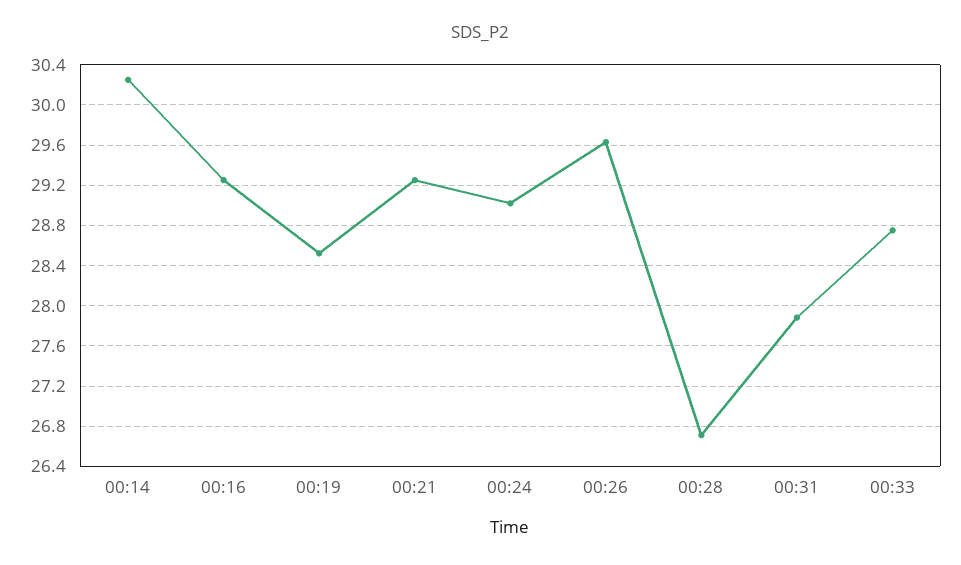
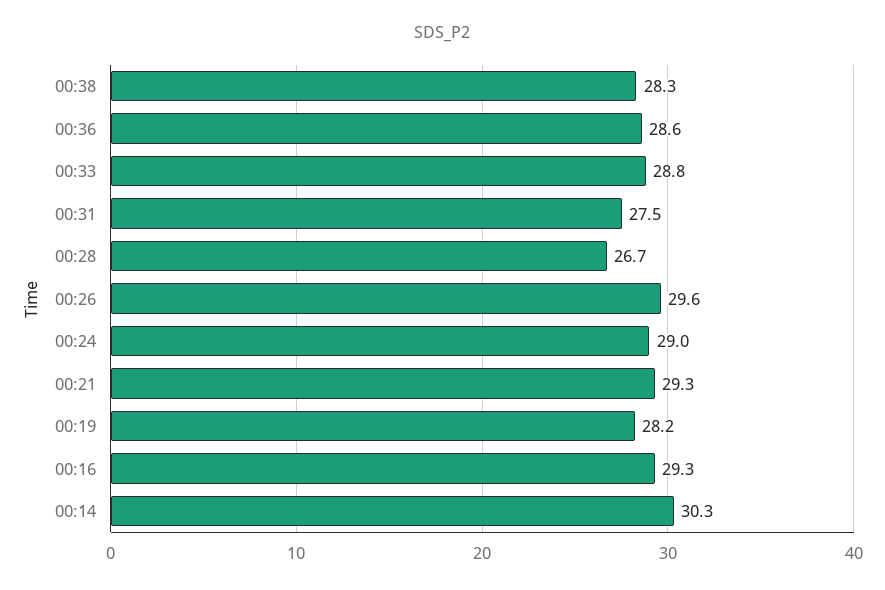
00:19: 28.5 -> 28.2
00:31: 27.9 -> 27.5
00:38: none -> 28.3
00:36: none -> 28.6

